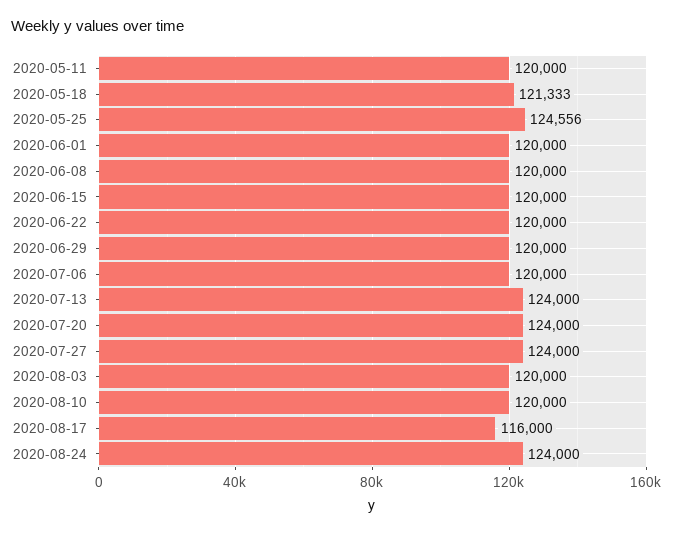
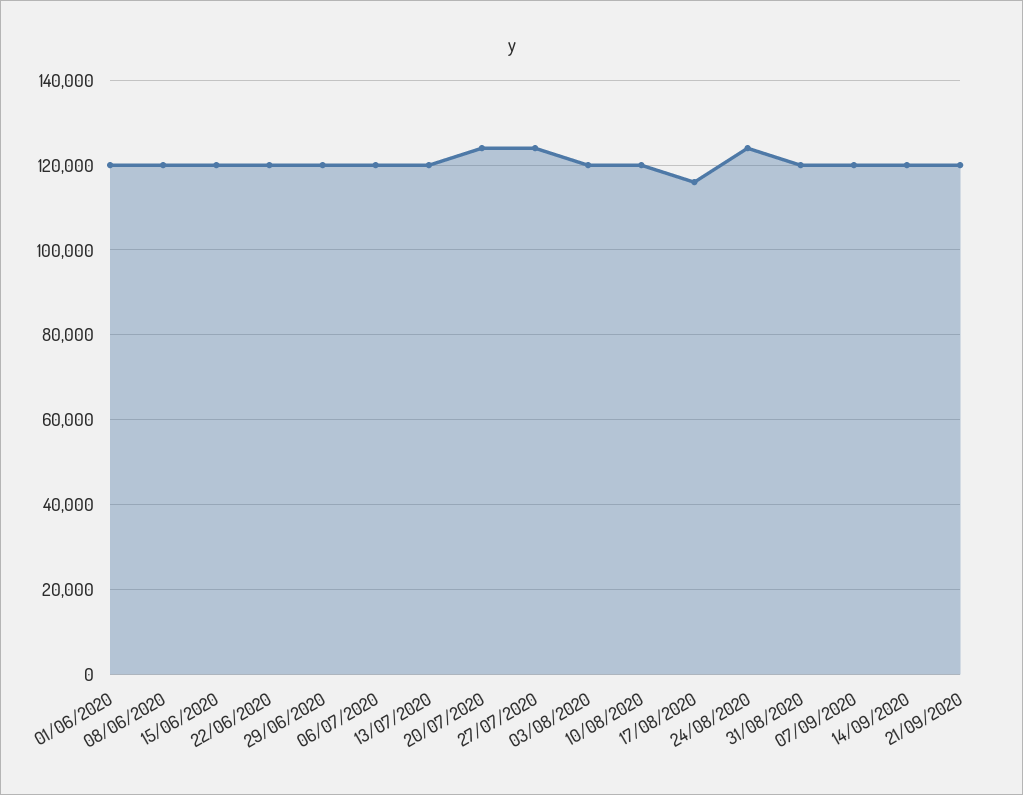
2020-05-11: 120000 -> none
2020-05-18: 121333 -> none
2020-05-25: 124556 -> none
2020-07-13: 124000 -> 120000
31/08/2020: none -> 120000
07/09/2020: none -> 120000
14/09/2020: none -> 120000
21/09/2020: none -> 120000

